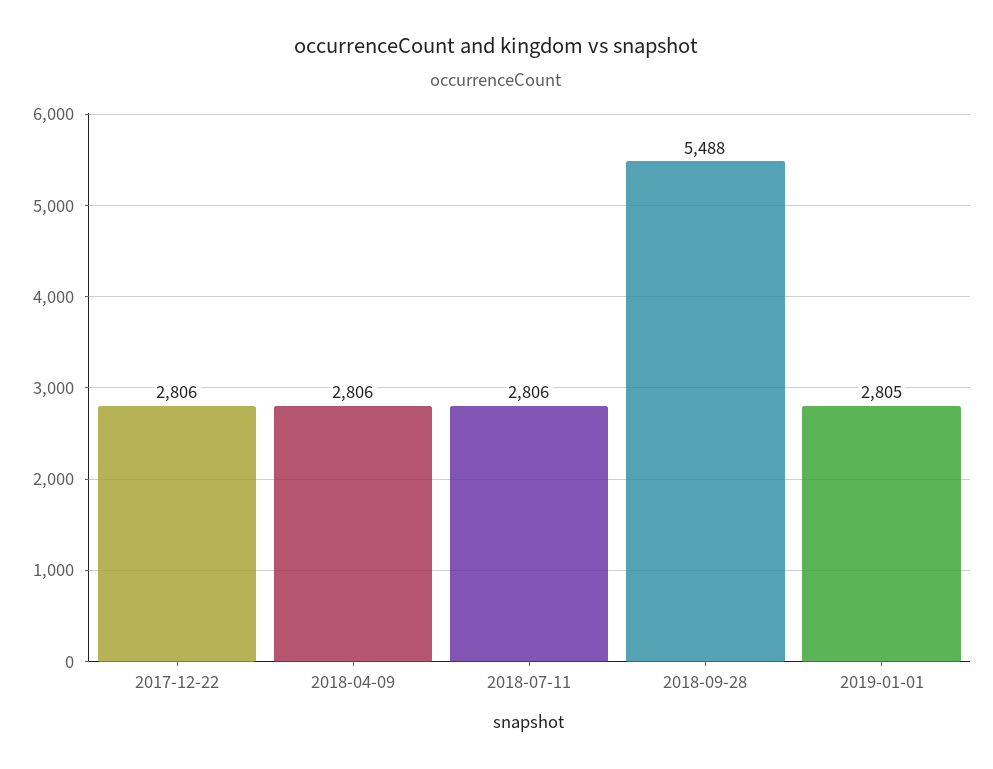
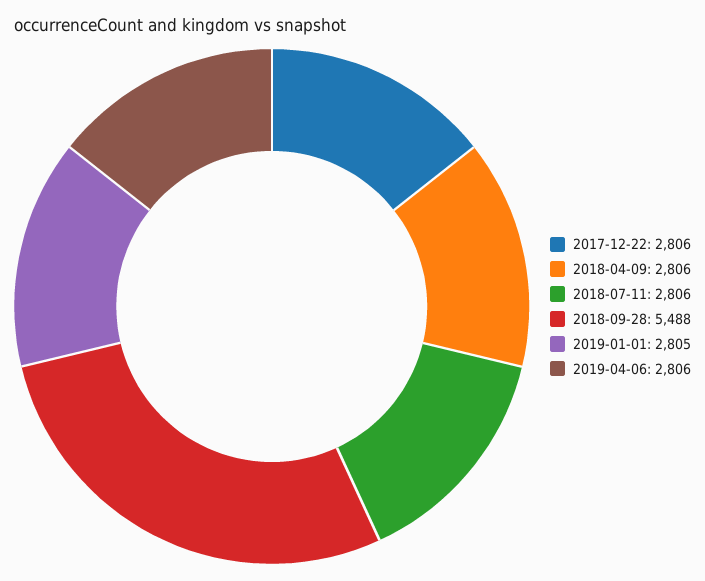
2019-04-06: none -> 2806

